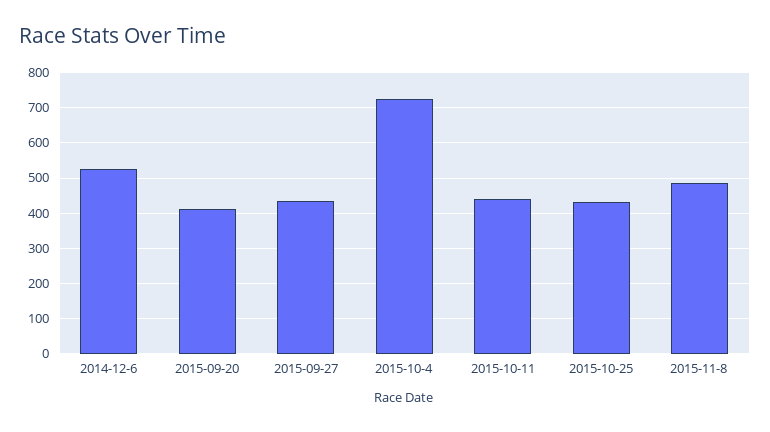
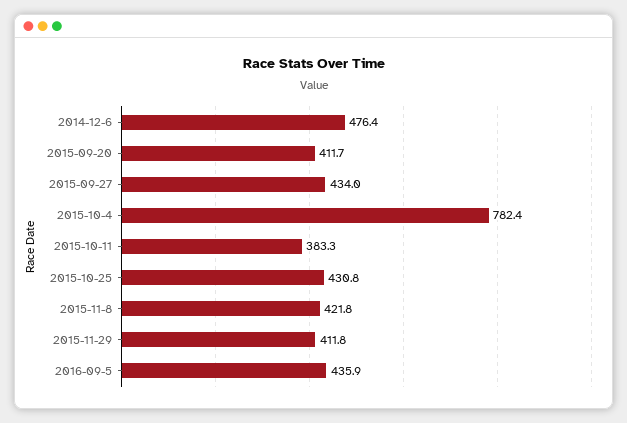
2014-12-6: 520 -> 476.4
2015-10-4: 720 -> 782.4
2015-10-11: 440 -> 383.3
2015-11-8: 480 -> 421.8
2015-11-29: none -> 411.8
2016-09-5: none -> 435.9

